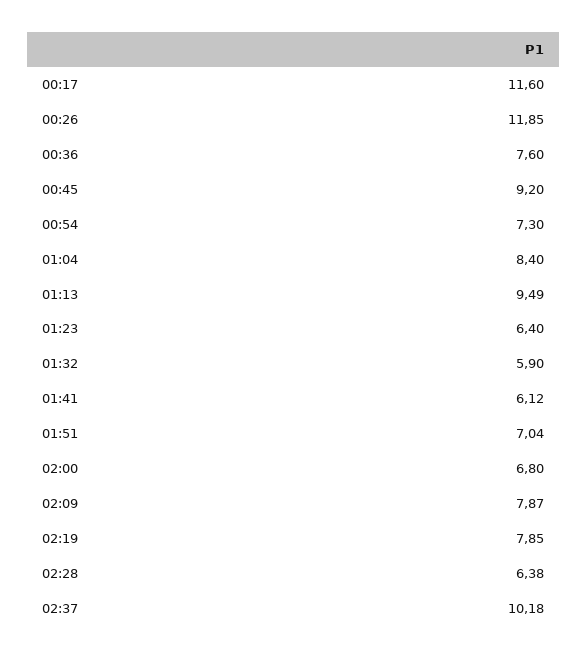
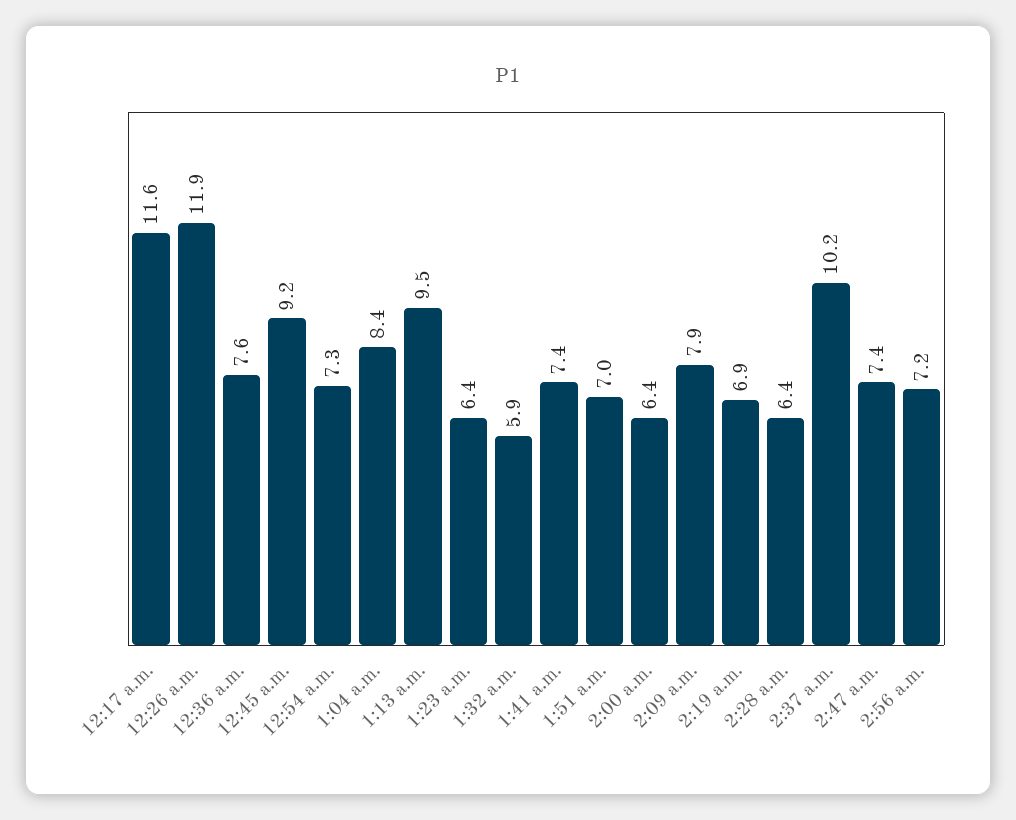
01:41: 6.12 -> 7.4
02:00: 6.8 -> 6.4
02:19: 7.85 -> 6.9
2:47 a.m.: none -> 7.4
2:56 a.m.: none -> 7.2

